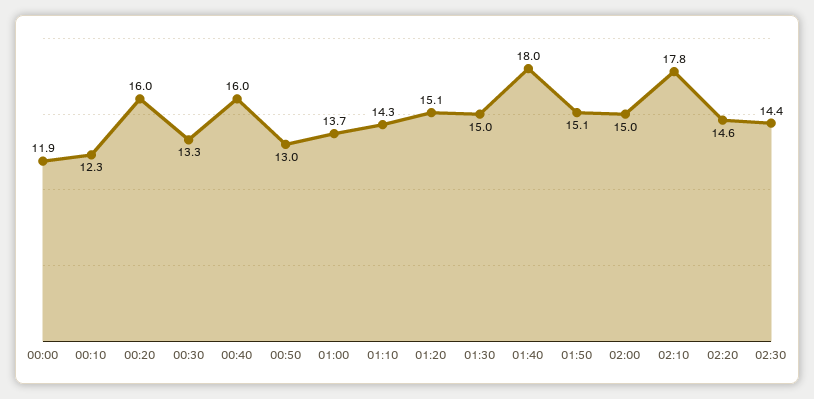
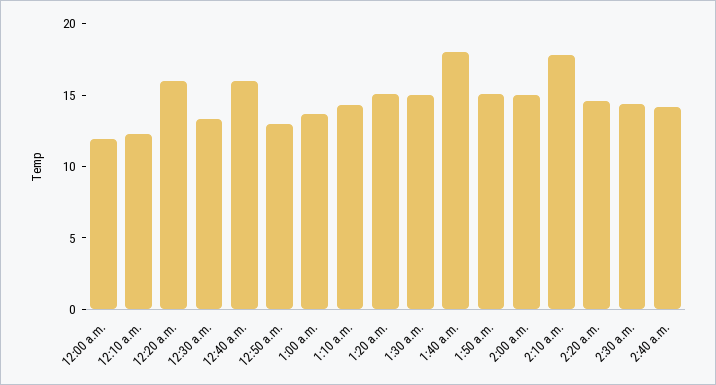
2:40 a.m.: none -> 14

